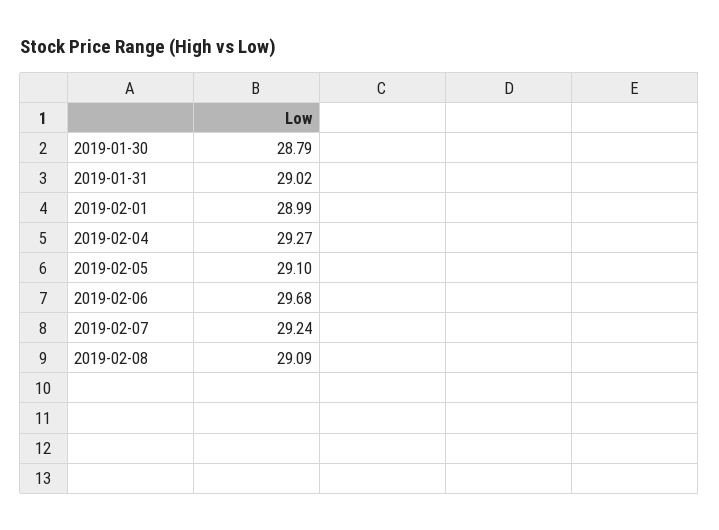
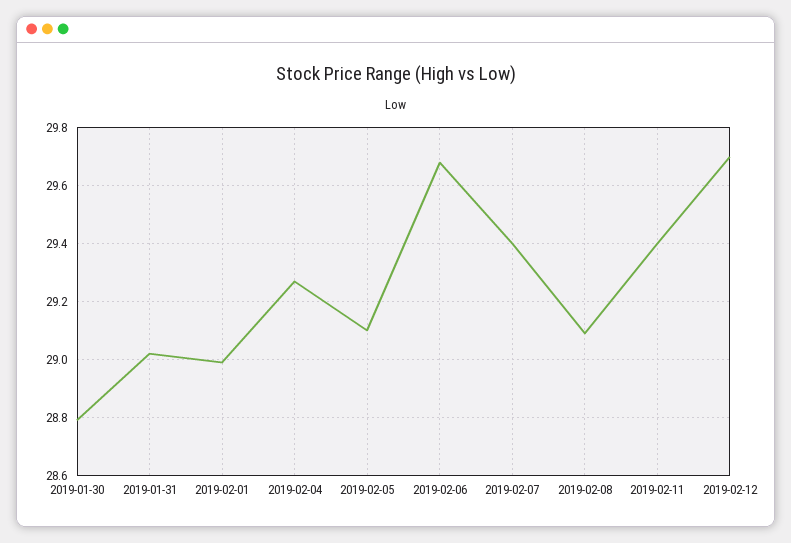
2019-02-07: 29.24 -> 29.4
2019-02-11: none -> 29.4
2019-02-12: none -> 29.7

